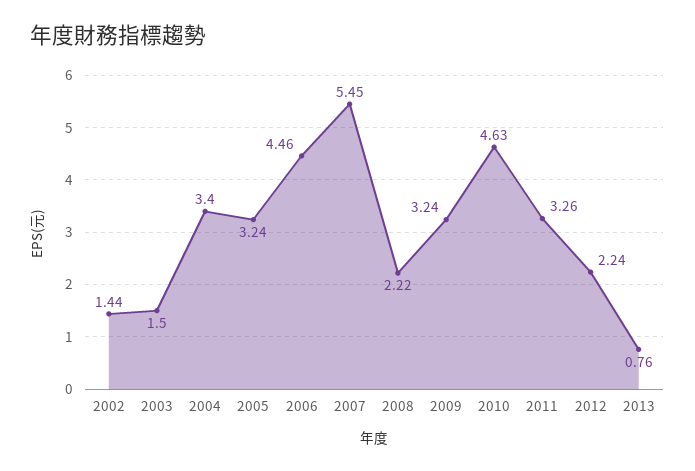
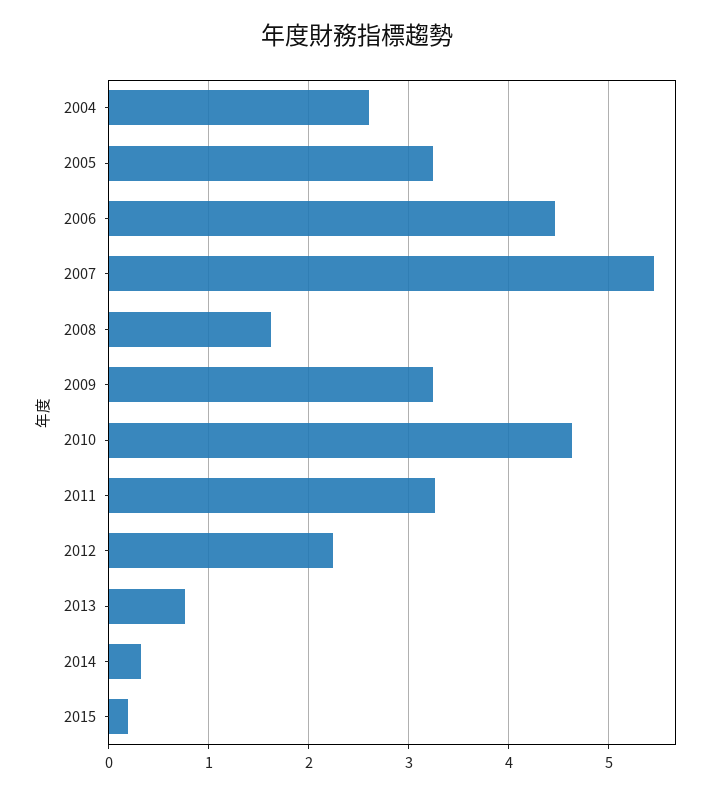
2002: 1.44 -> none
2003: 1.5 -> none
2004: 3.4 -> 2.6
2008: 2.22 -> 1.6
2014: none -> 0.3
2015: none -> 0.2

